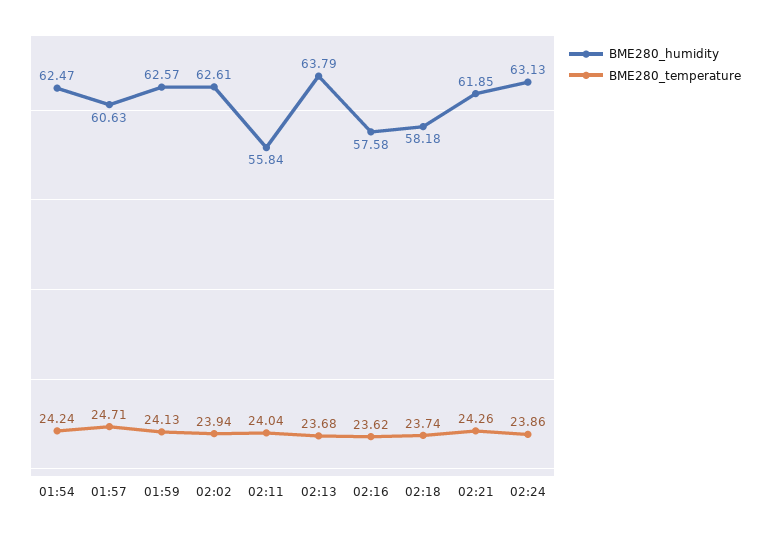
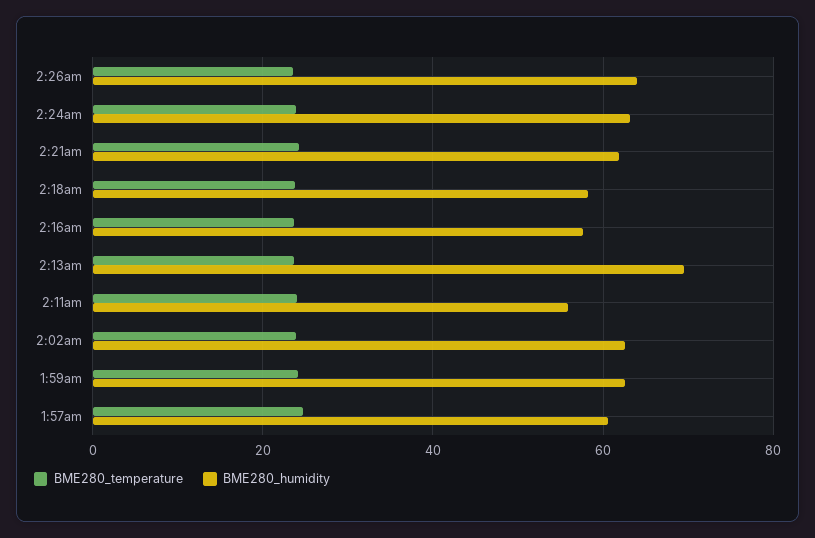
BME280_humidity, 01:54: 62.47 -> none
BME280_temperature, 01:54: 24.24 -> none
BME280_humidity, 02:13: 63.79 -> 70
BME280_temperature, 2:26am: none -> 24
BME280_humidity, 2:26am: none -> 64

